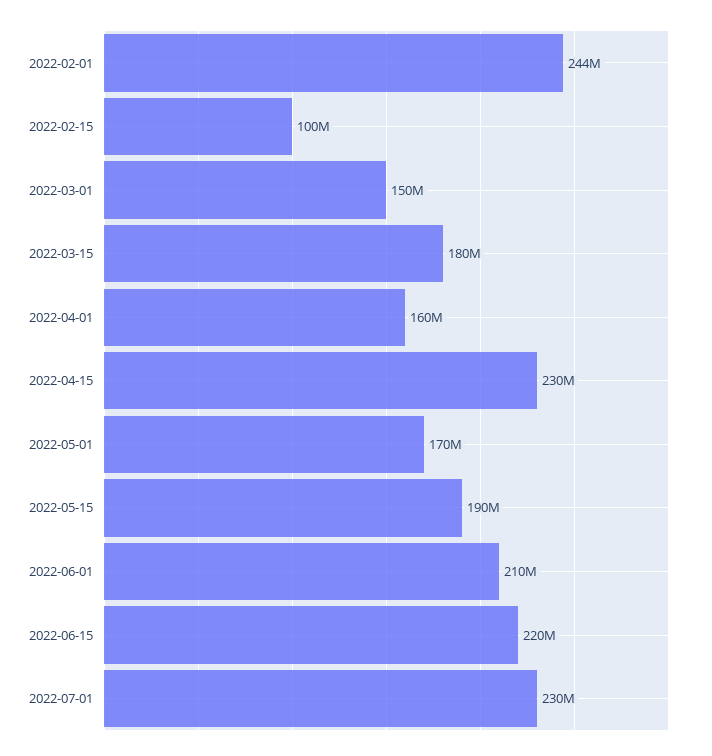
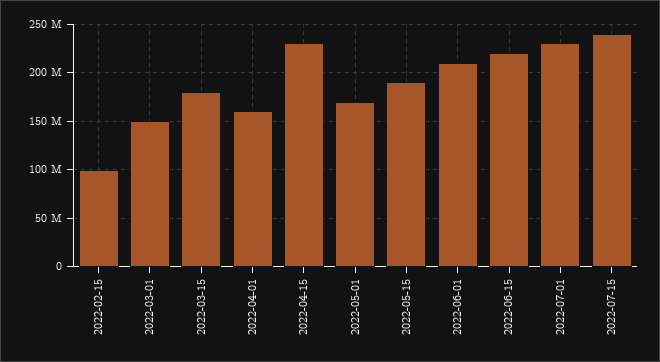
2022-02-01: 244000000 -> none
2022-07-15: none -> 240000000

